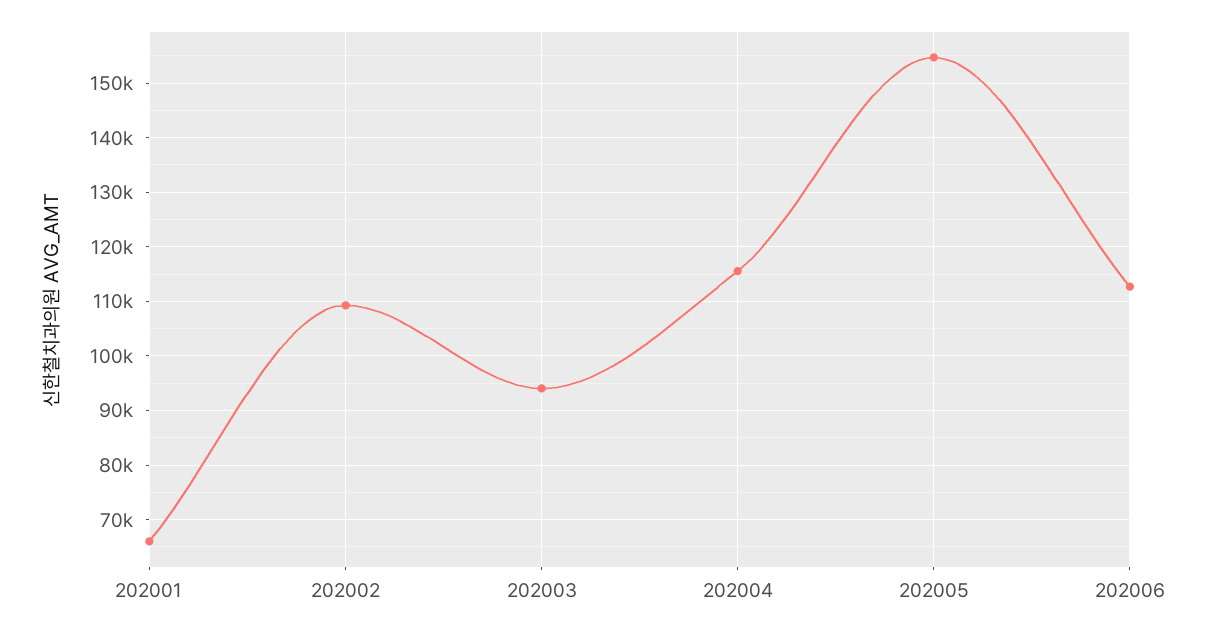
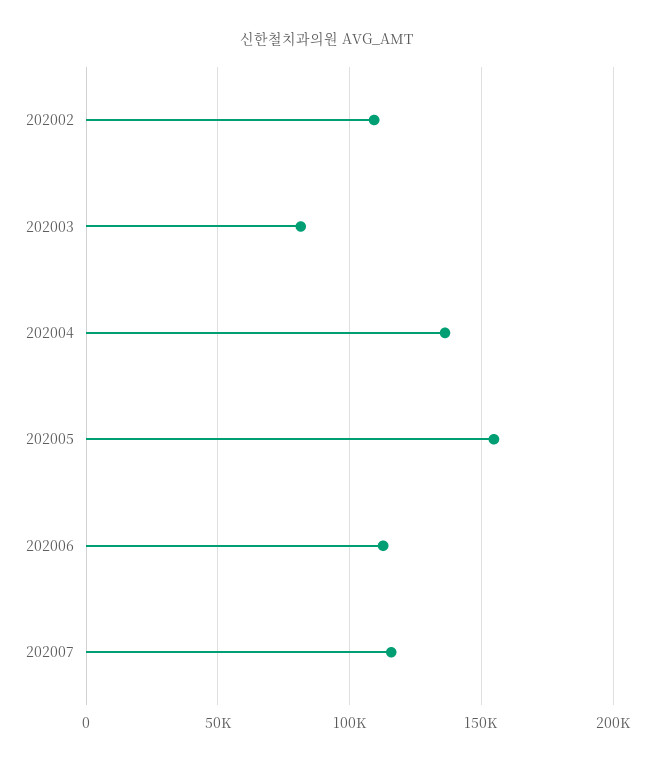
202001: 66000 -> none
202003: 94000 -> 80000
202004: 116000 -> 135000
202007: none -> 115000

